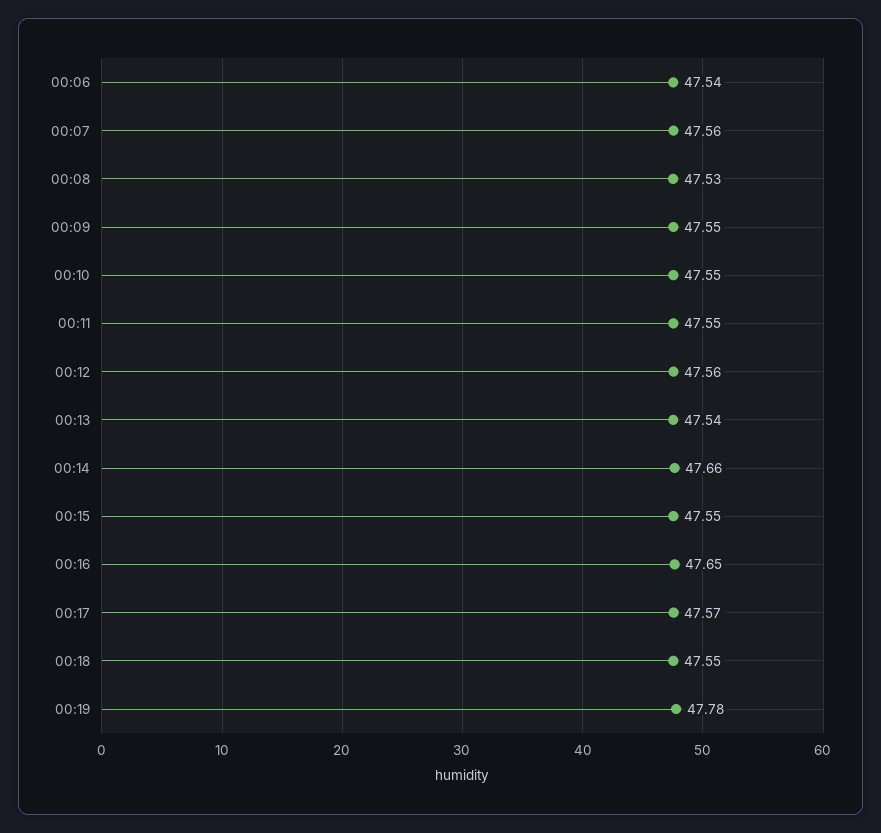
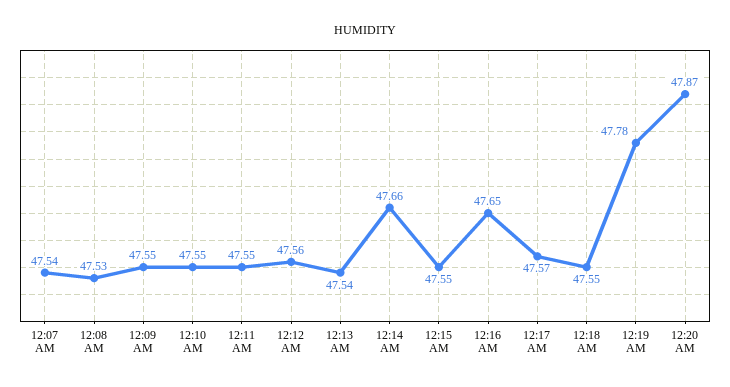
00:06: 47.54 -> none
00:07: 47.56 -> 47.54
12:20 AM: none -> 47.87

